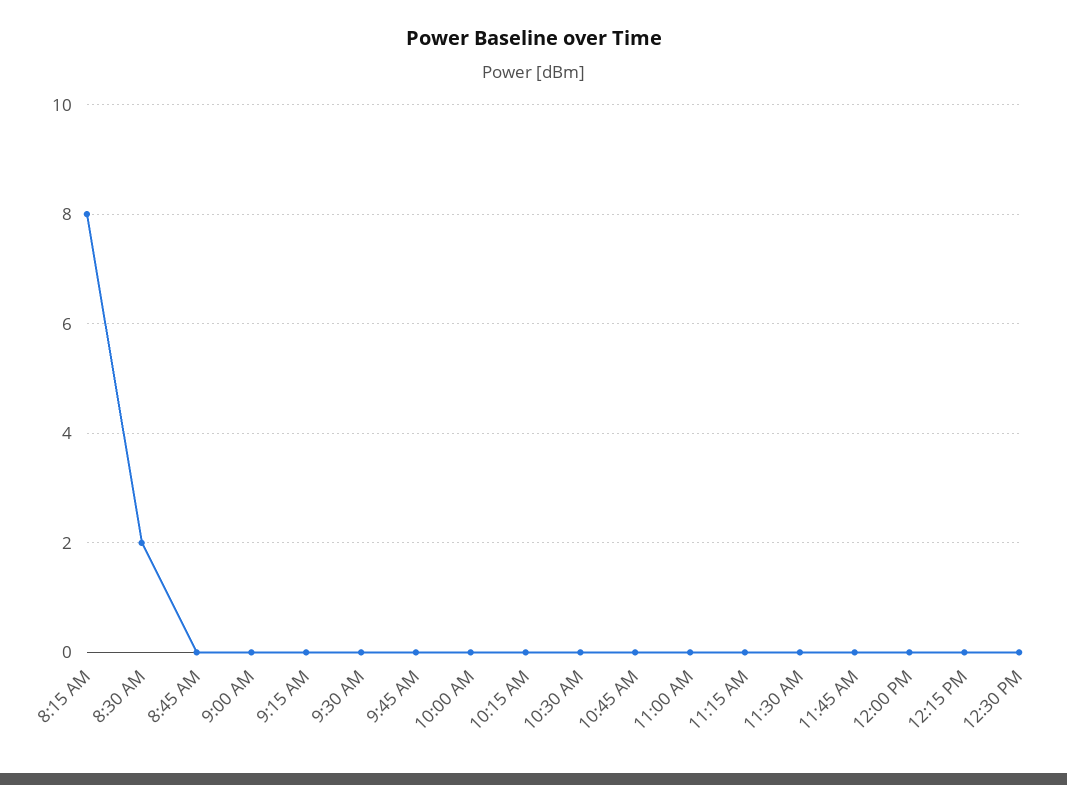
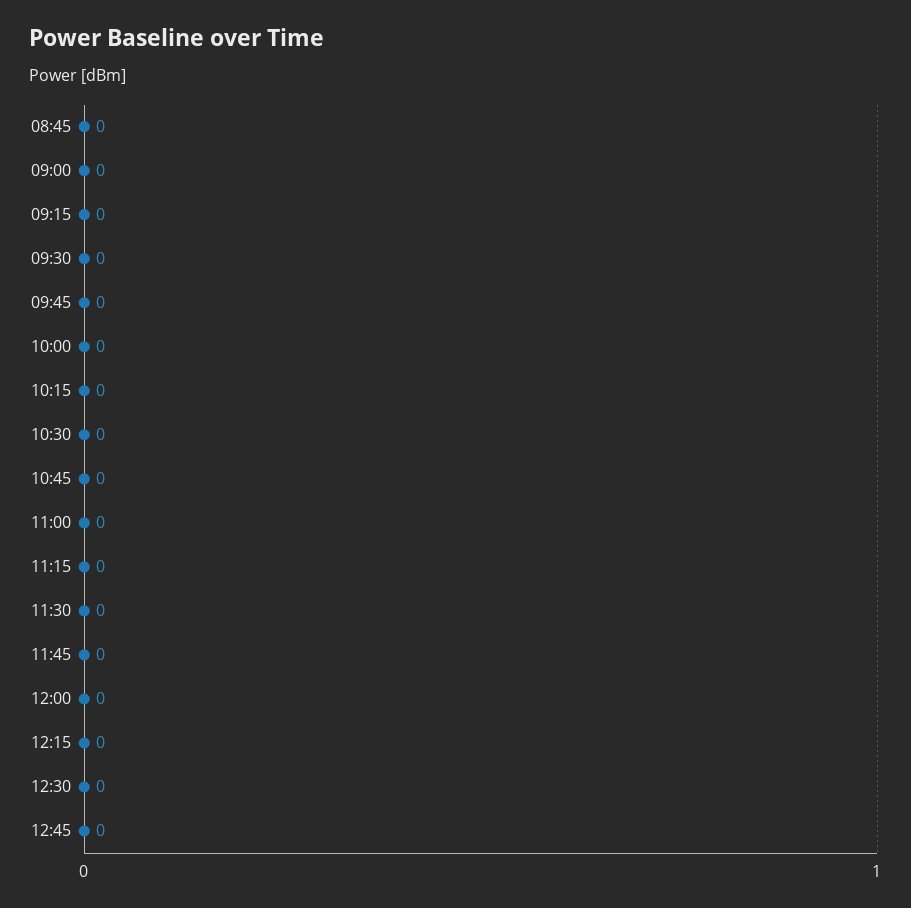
8:15 AM: 8 -> none
8:30 AM: 2 -> none
12:45: none -> 0

